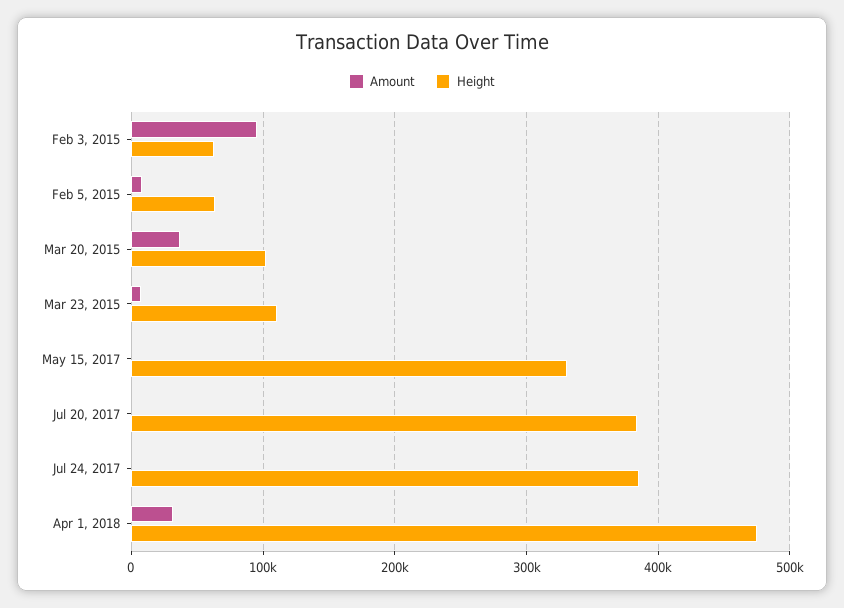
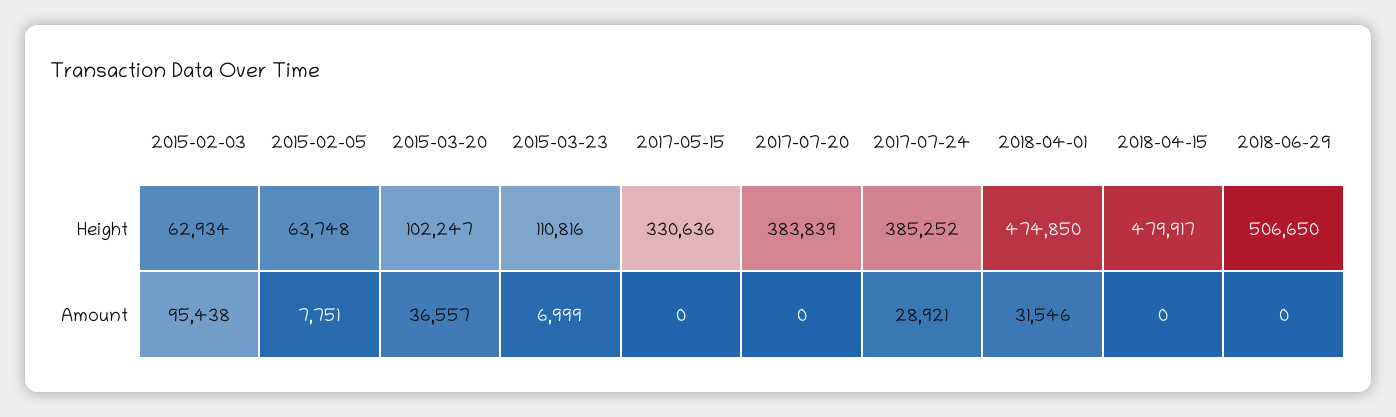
Amount, Jul 24, 2017: 0 -> 28921
Height, 2018-04-15: none -> 479917
Height, 2018-06-29: none -> 506650
Amount, 2018-04-15: none -> 0
Amount, 2018-06-29: none -> 0

